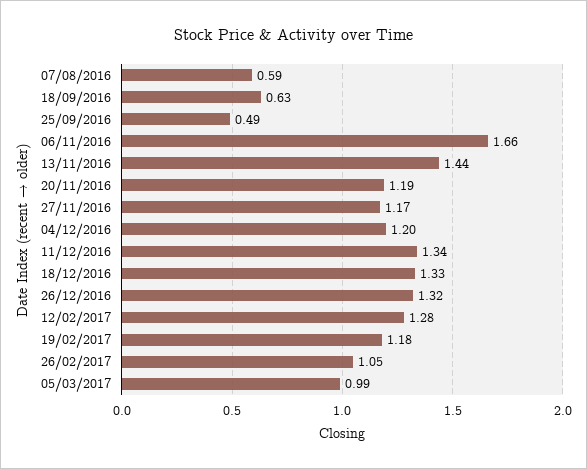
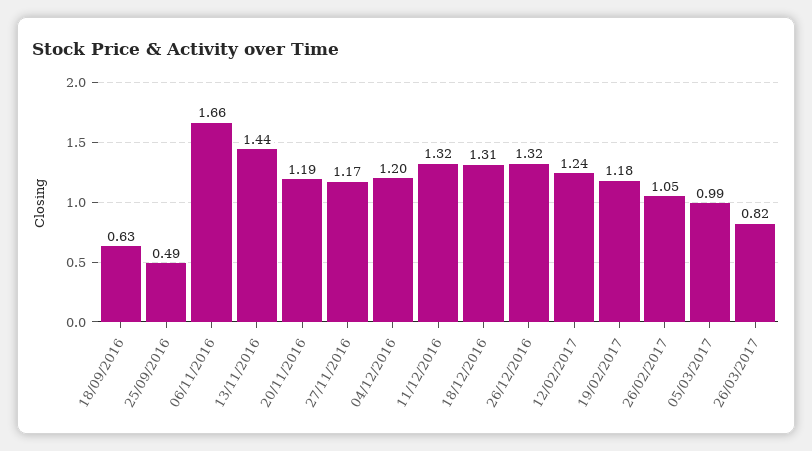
07/08/2016: 0.59 -> none
11/12/2016: 1.34 -> 1.32
18/12/2016: 1.33 -> 1.31
12/02/2017: 1.28 -> 1.24
26/03/2017: none -> 0.82

